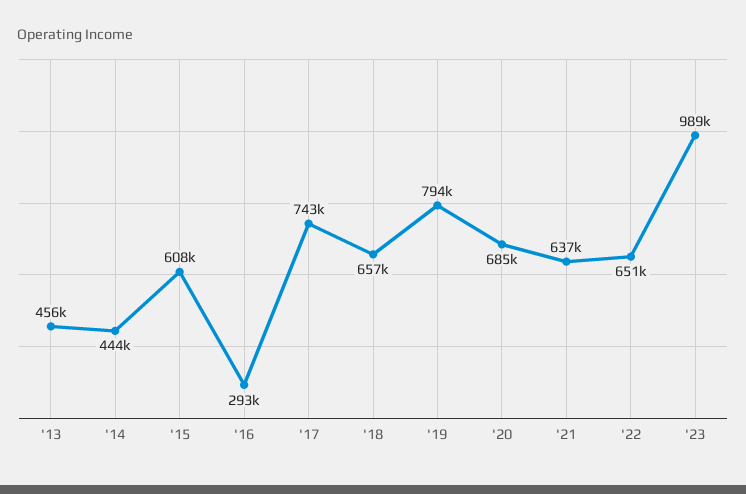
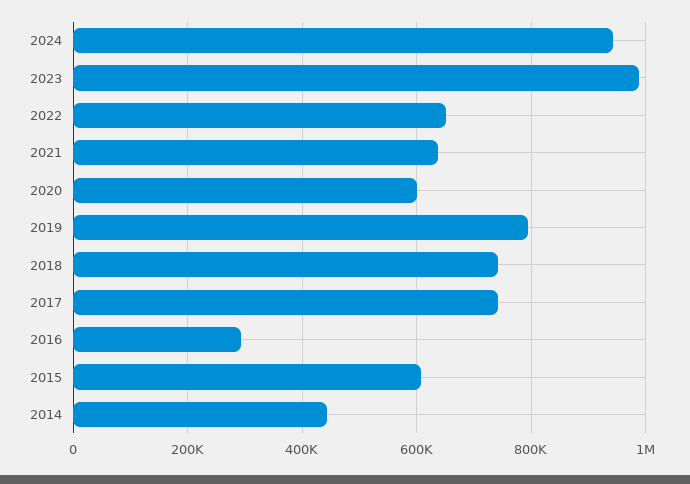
'13: 456000 -> none
'18: 657000 -> 740000
'20: 685000 -> 600000
2024: none -> 940000

